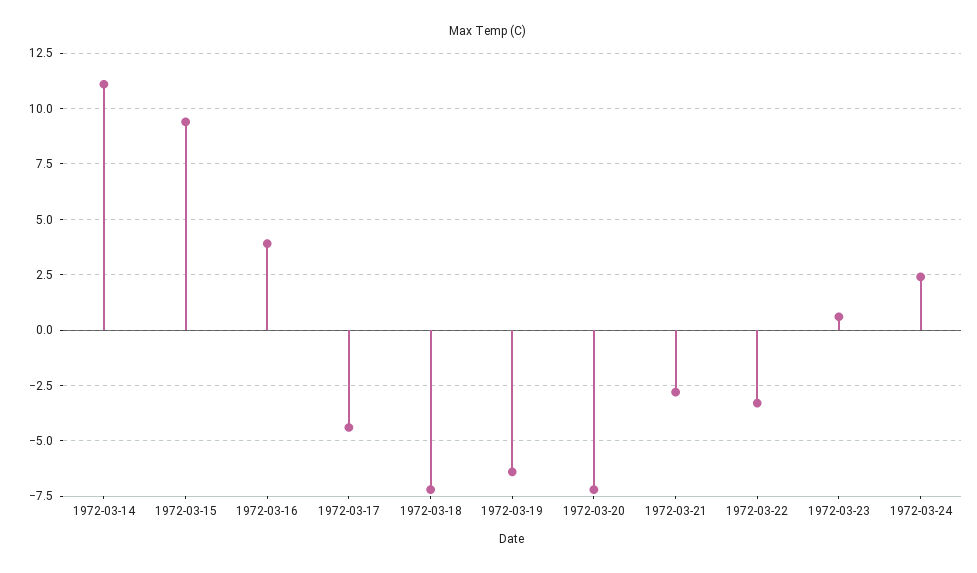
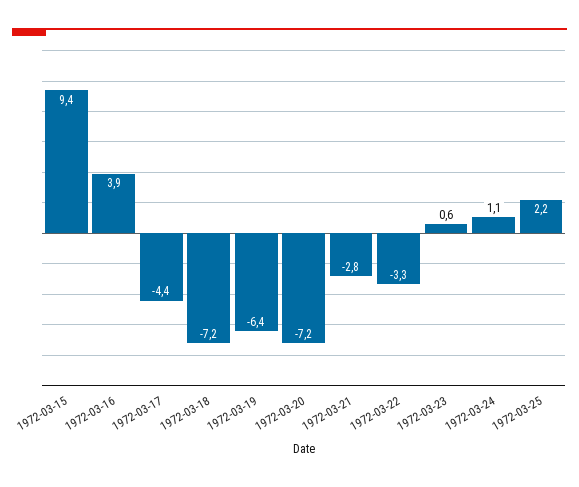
1972-03-14: 11 -> none
1972-03-24: 2.5 -> 1.1
1972-03-25: none -> 2.2

